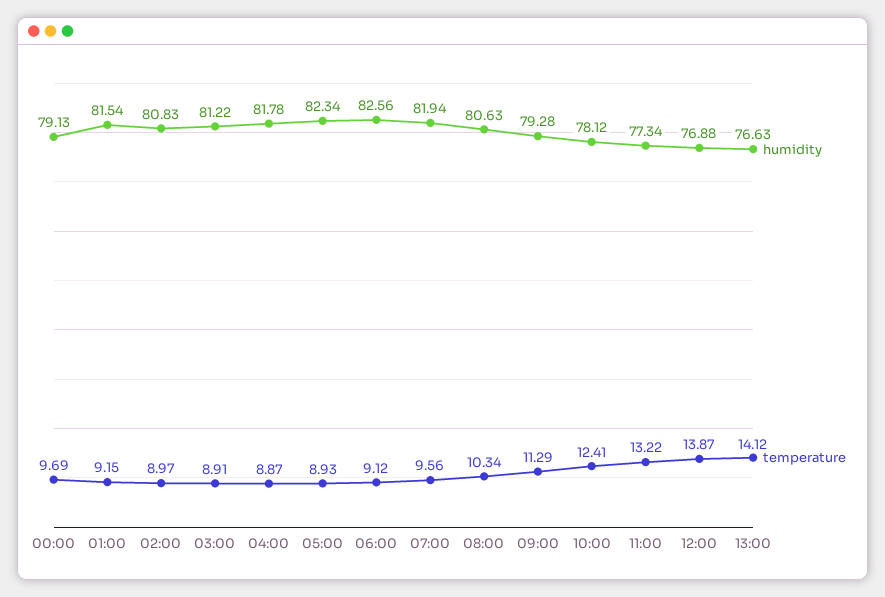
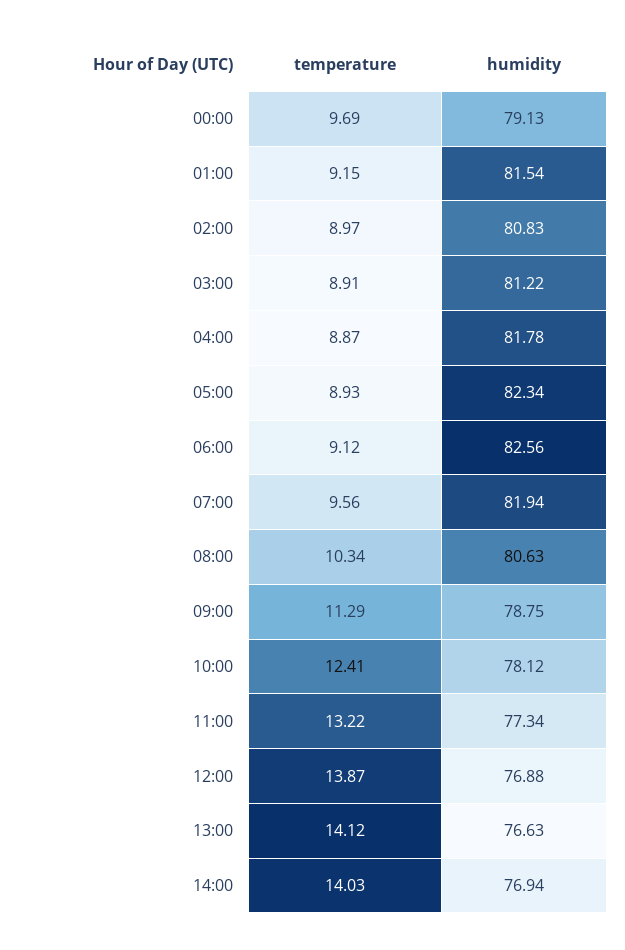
humidity, 09:00: 79.28 -> 78.75
temperature, 14:00: none -> 14.03
humidity, 14:00: none -> 76.94

